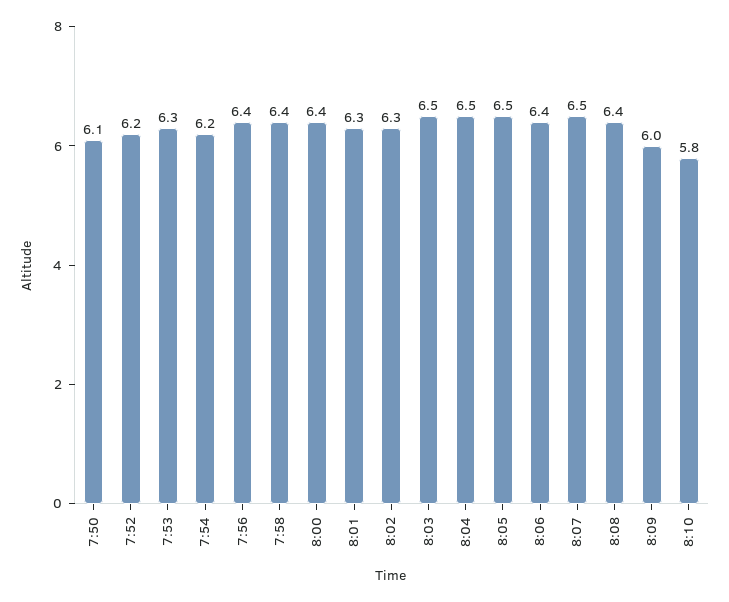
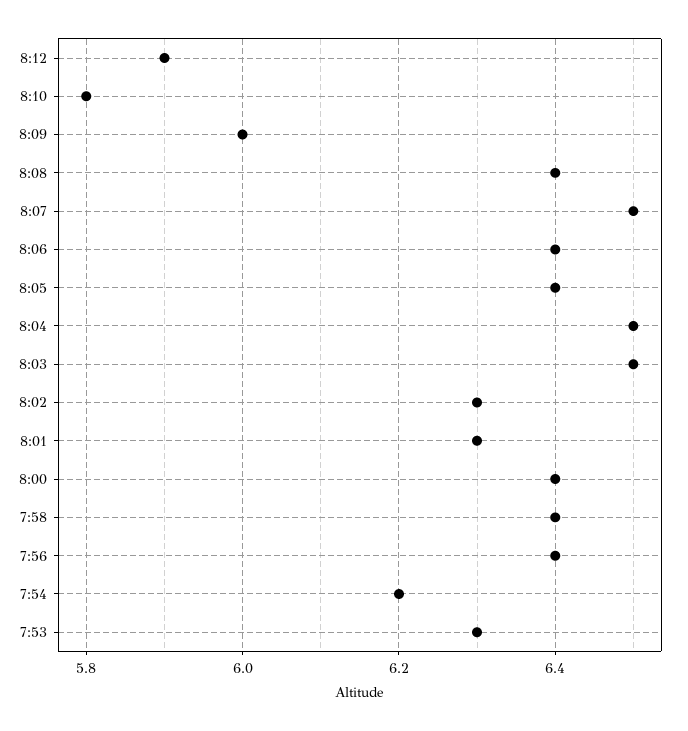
7:50: 6.1 -> none
7:52: 6.2 -> none
8:05: 6.5 -> 6.4
8:12: none -> 5.9

